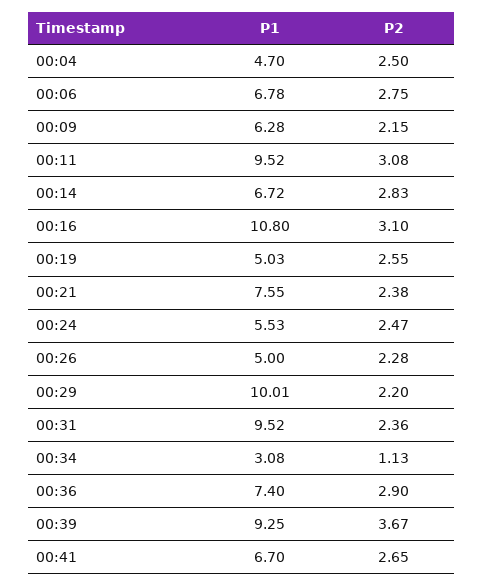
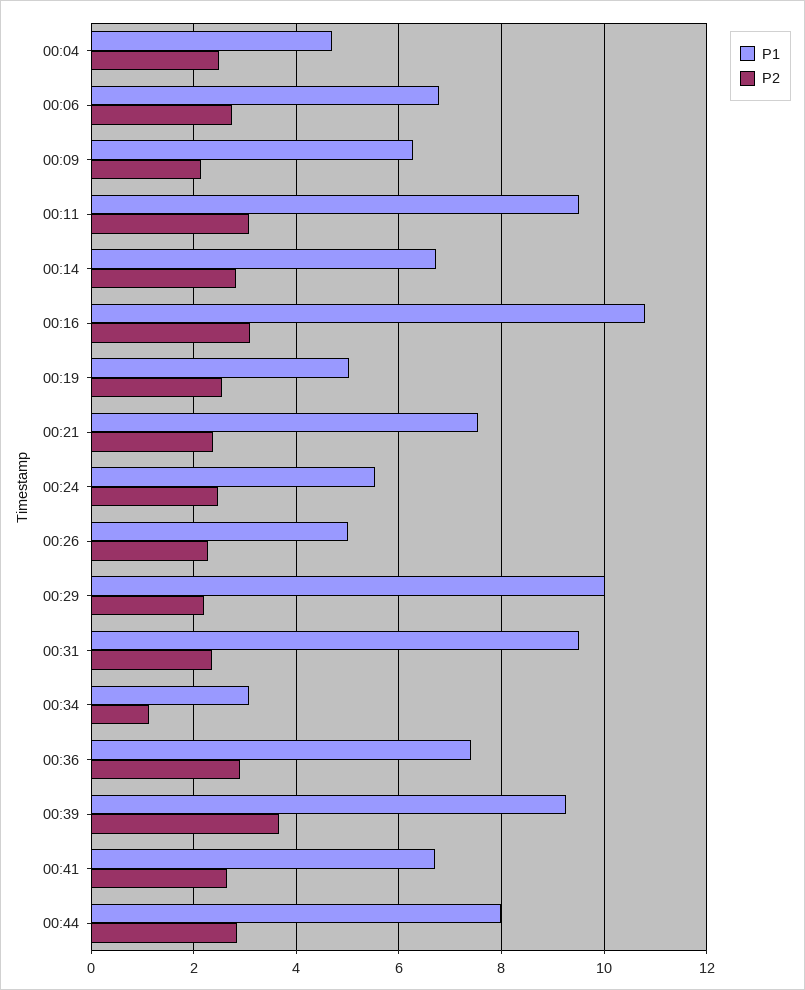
P1, 00:44: none -> 8
P2, 00:44: none -> 2.8

